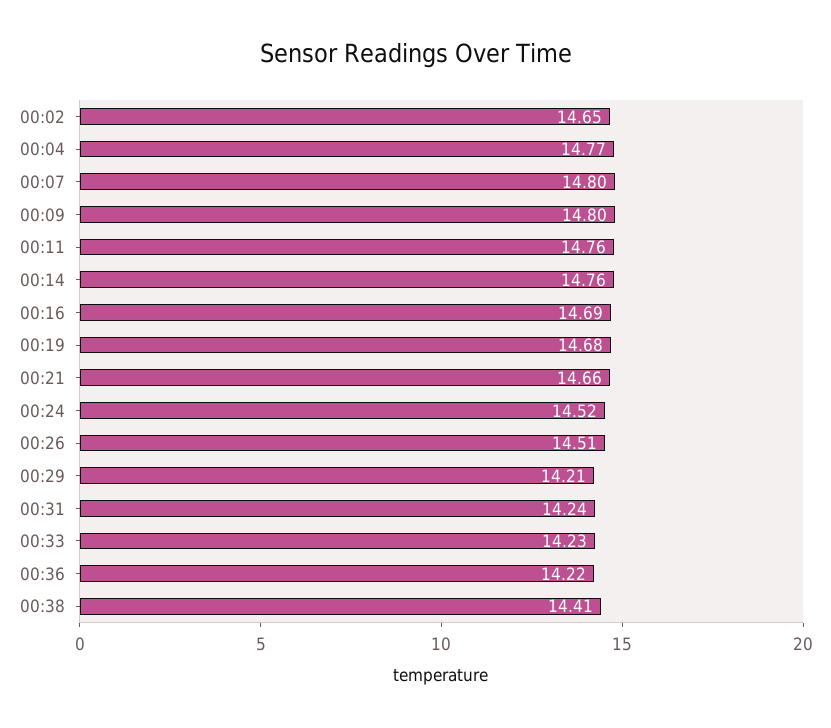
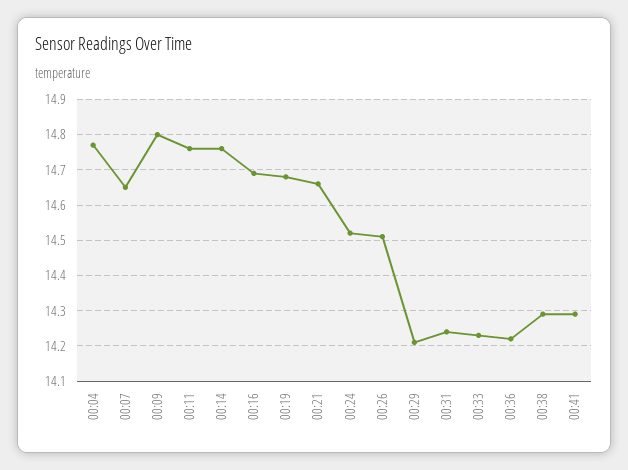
00:02: 14.65 -> none
00:07: 14.8 -> 14.65
00:38: 14.41 -> 14.3
00:41: none -> 14.3

